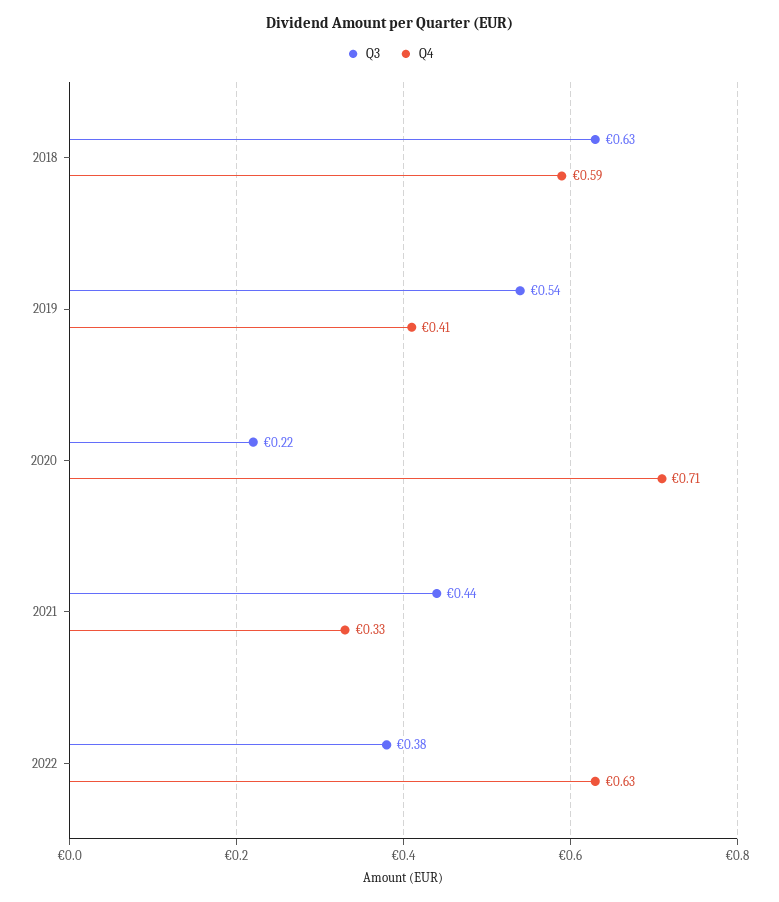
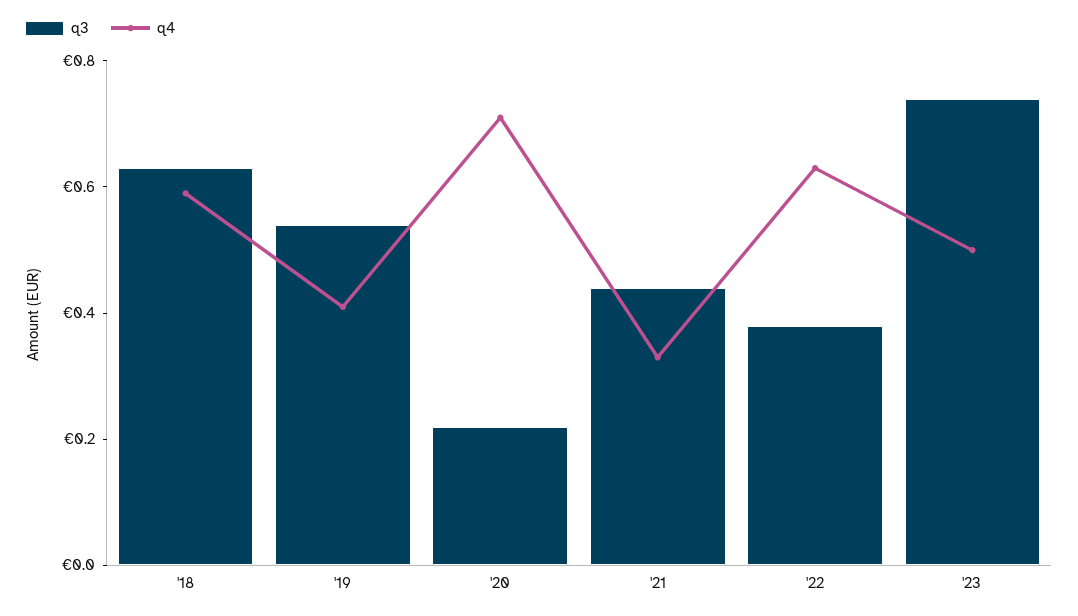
Q3, '23: none -> 0.75
Q4, '23: none -> 0.5

